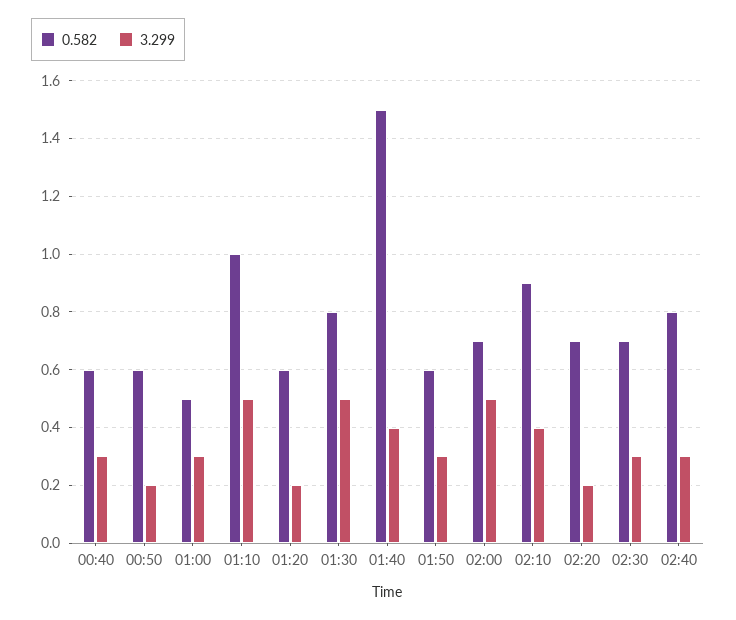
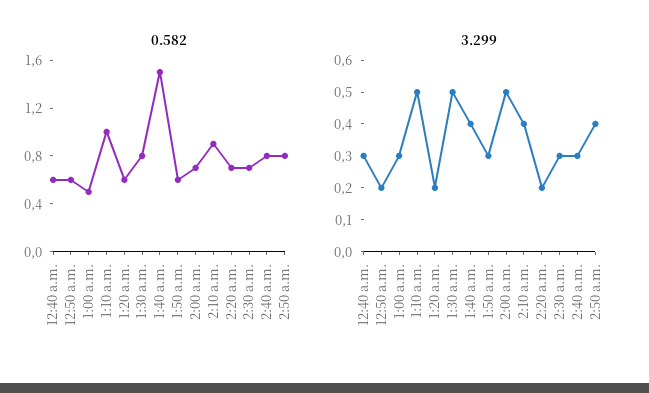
0.582, 2:50 a.m.: none -> 0.8
3.299, 2:50 a.m.: none -> 0.4

